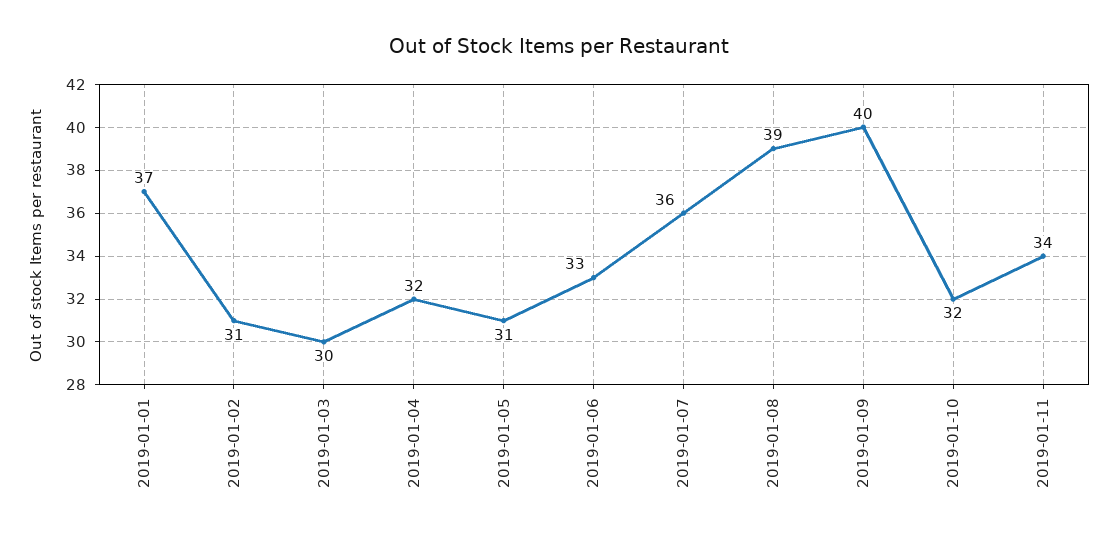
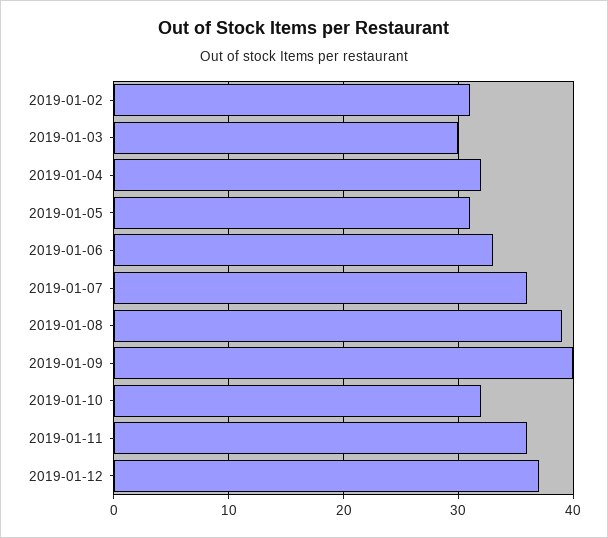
2019-01-01: 37 -> none
2019-01-11: 34 -> 36
2019-01-12: none -> 37

